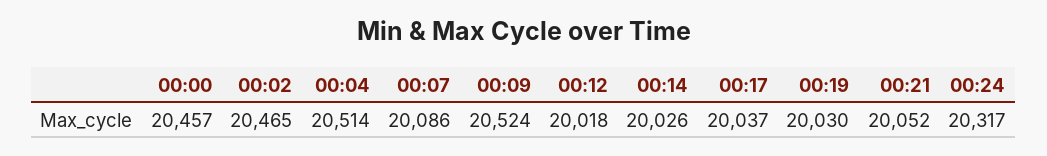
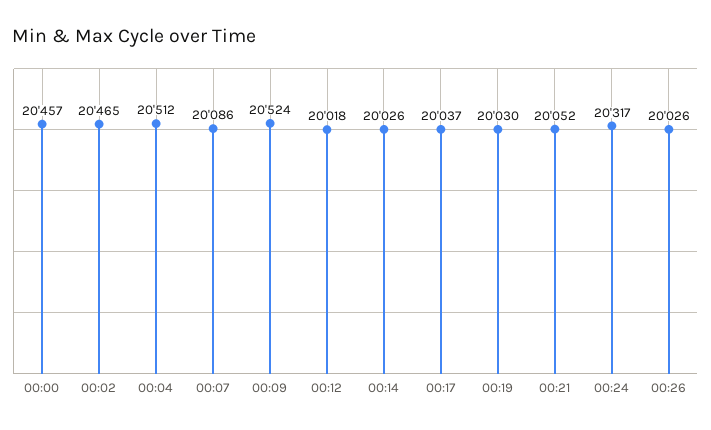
00:04: 20514 -> 20512
00:26: none -> 20026

